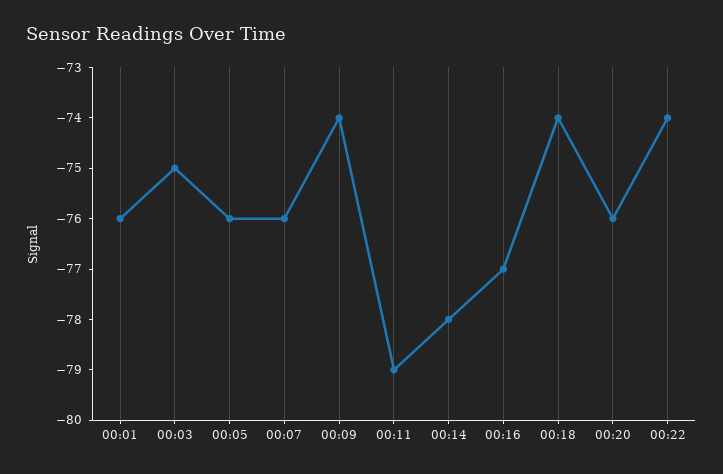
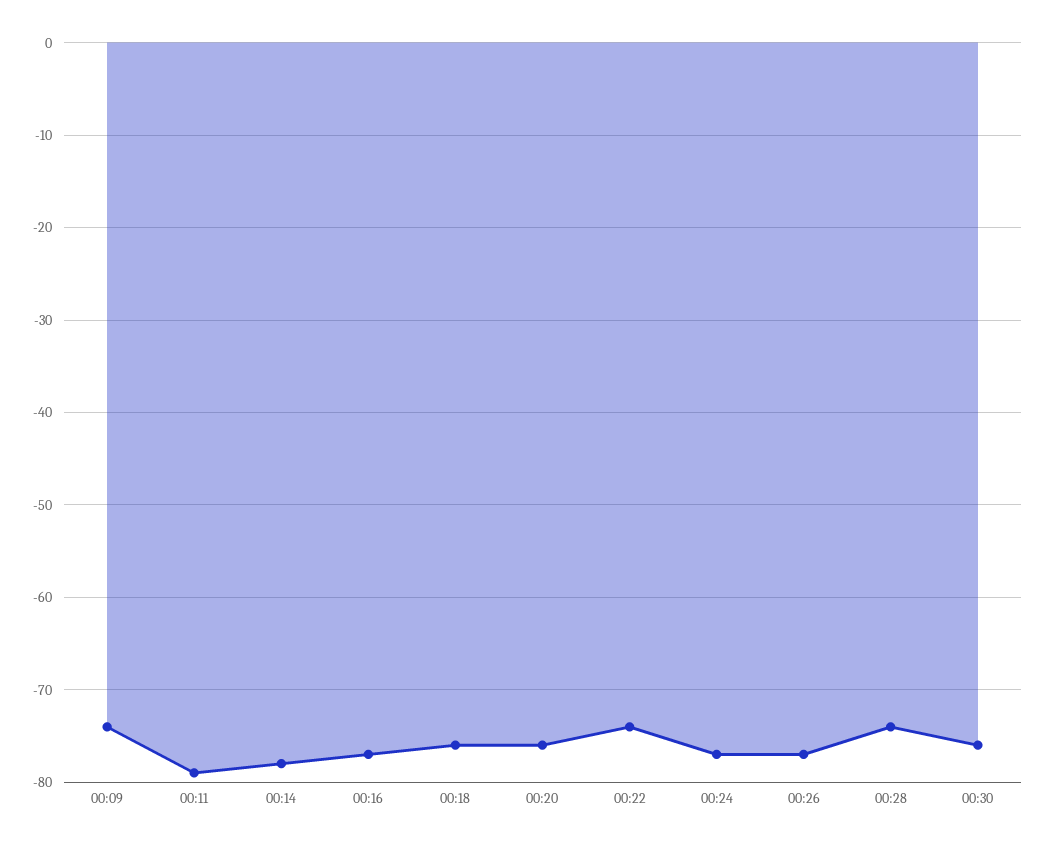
00:01: -76 -> none
00:03: -75 -> none
00:05: -76 -> none
00:07: -76 -> none
00:18: -74 -> -76
00:24: none -> -77
00:26: none -> -77
00:28: none -> -74
00:30: none -> -76

